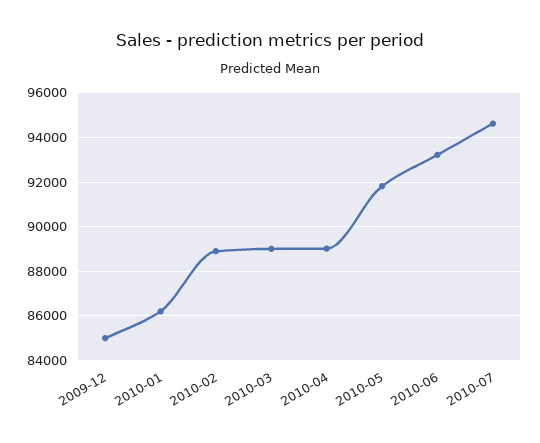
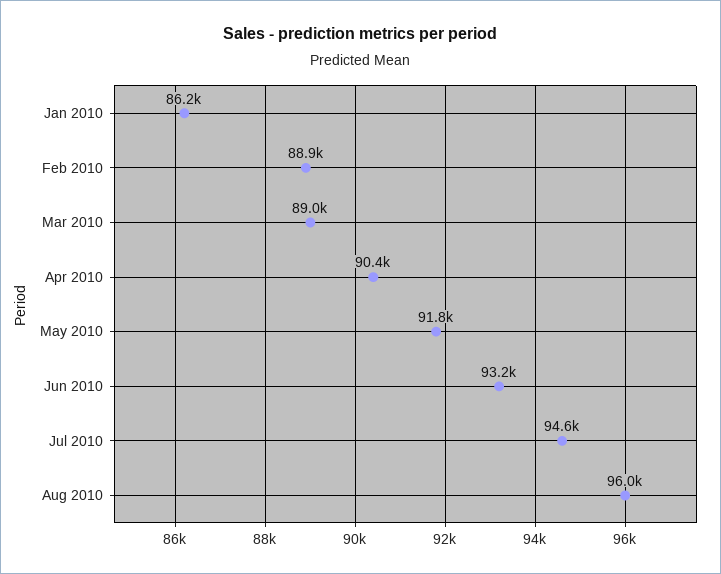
2009-12: 85000 -> none
2010-04: 89000 -> 90400
Aug 2010: none -> 96000

